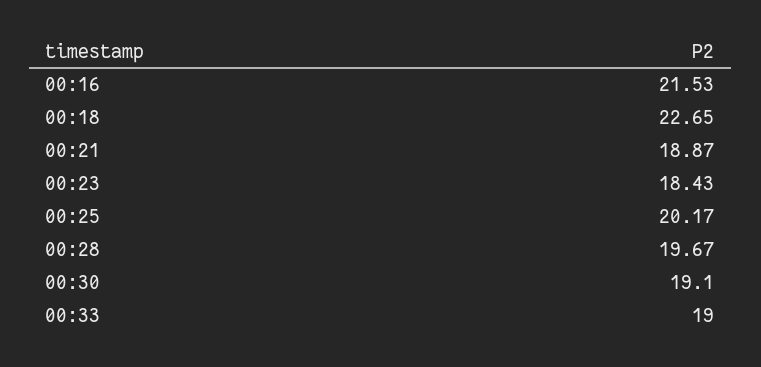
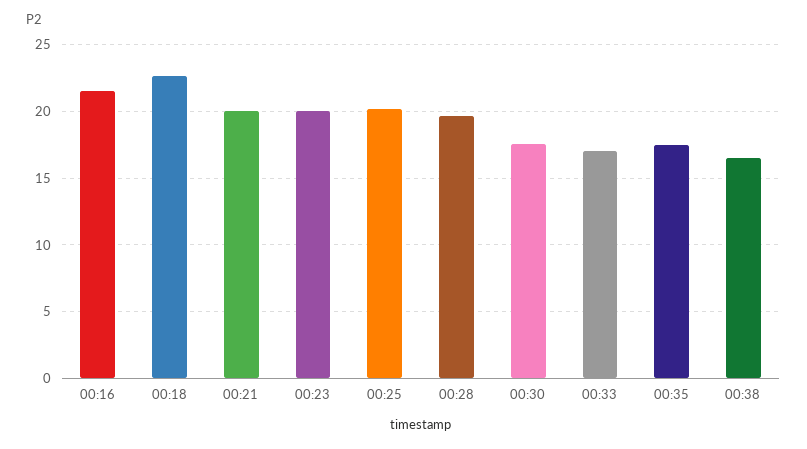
00:21: 18.87 -> 20
00:23: 18.43 -> 20
00:30: 19.1 -> 17.5
00:33: 19 -> 17
00:35: none -> 17.5
00:38: none -> 16.5

